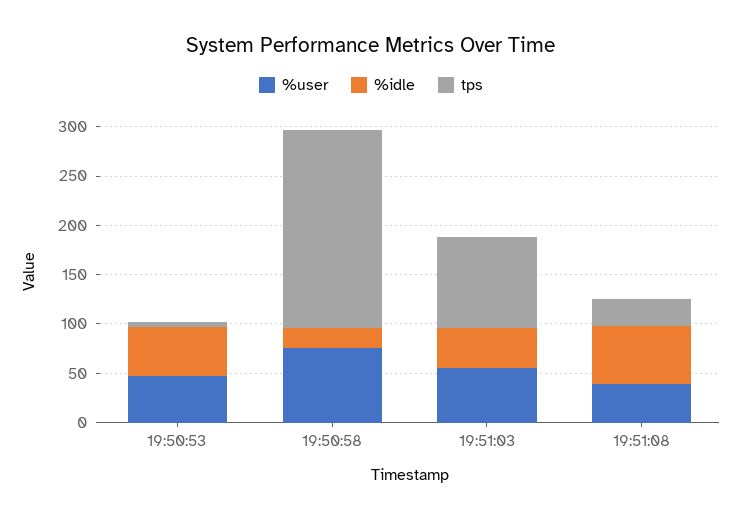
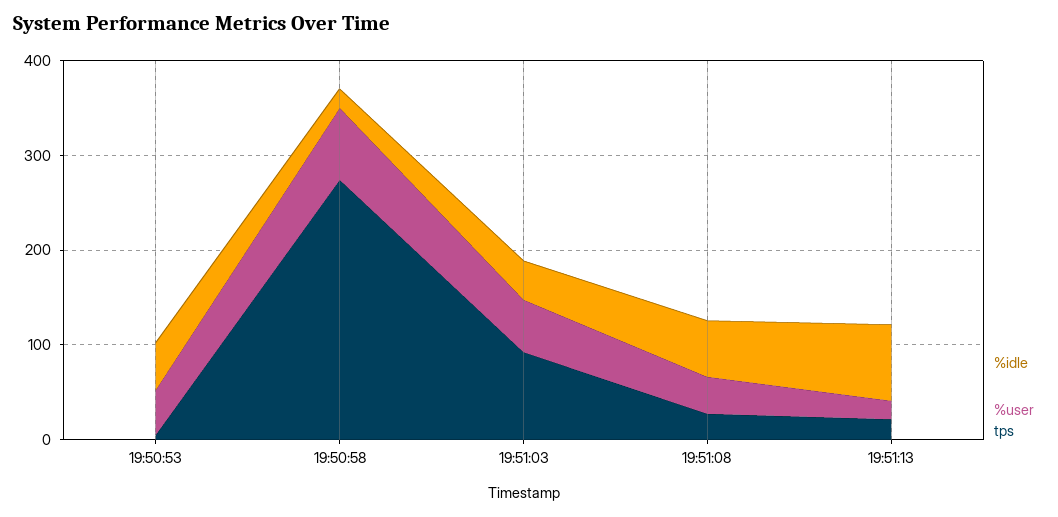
tps, 19:50:58: 200 -> 280
%idle, 19:51:13: none -> 80
%user, 19:51:13: none -> 20
tps, 19:51:13: none -> 20

